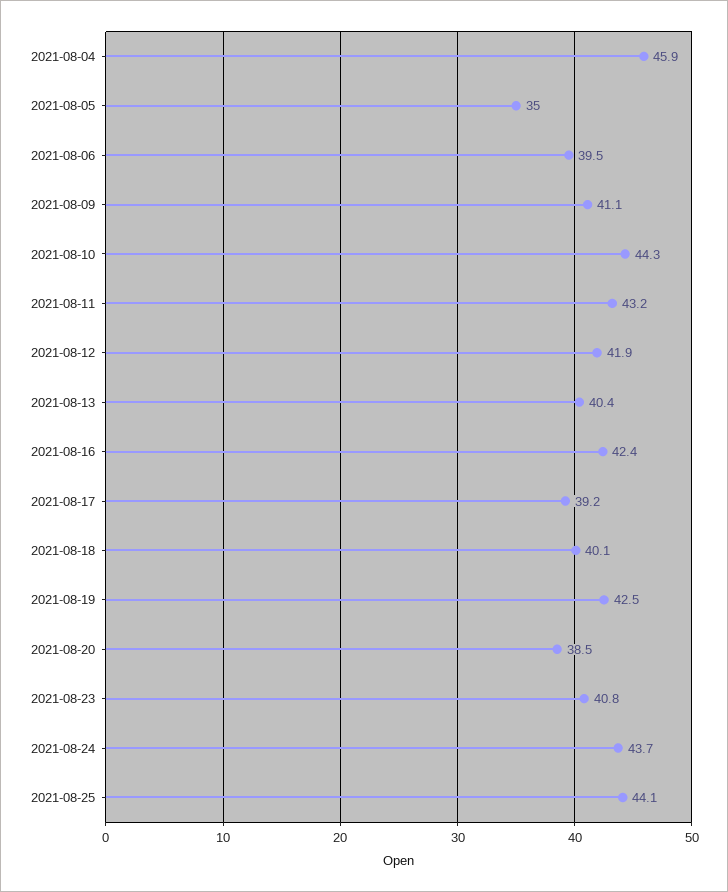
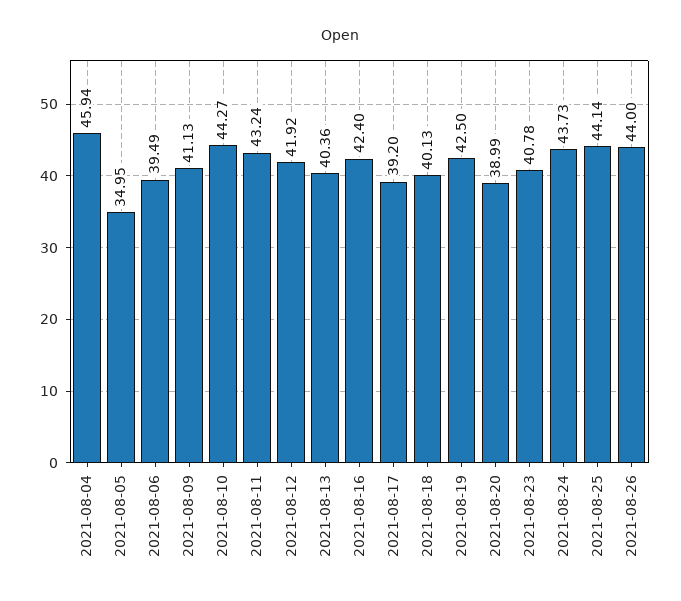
2021-08-20: 38.5 -> 38.99
2021-08-26: none -> 44

